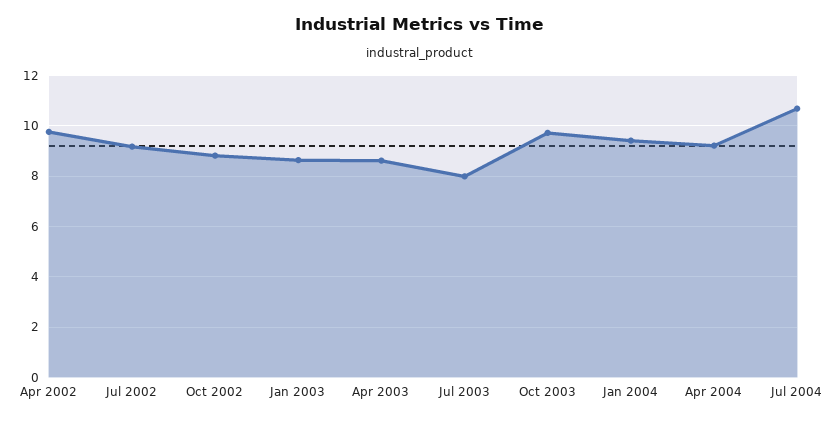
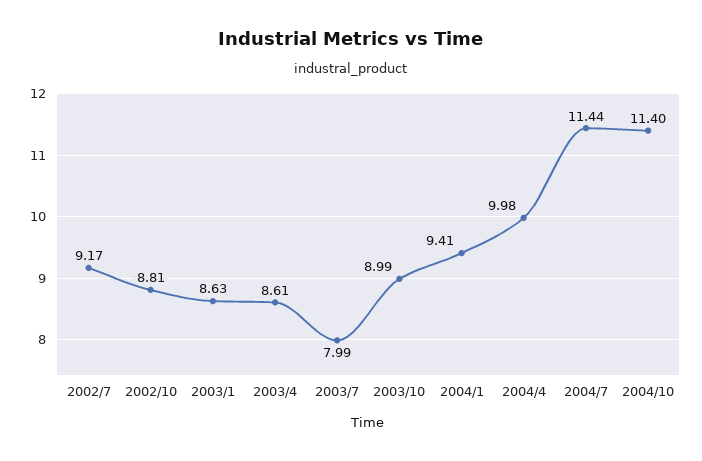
Apr 2002: 9.75 -> none
Oct 2003: 9.75 -> 8.99
Apr 2004: 9.25 -> 9.98
Jul 2004: 10.75 -> 11.44
2004/10: none -> 11.4

